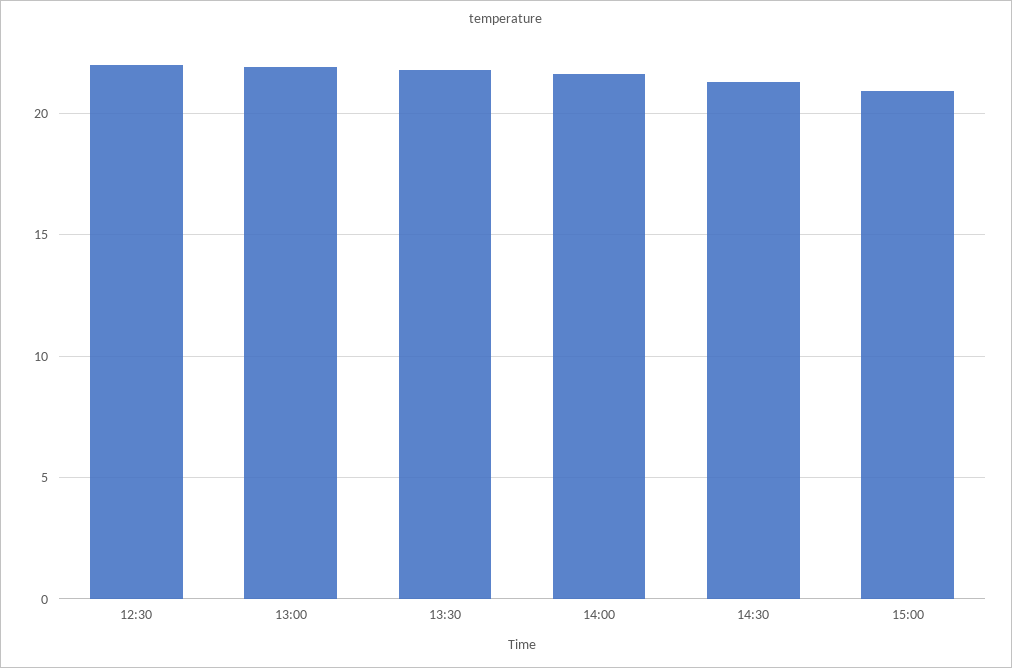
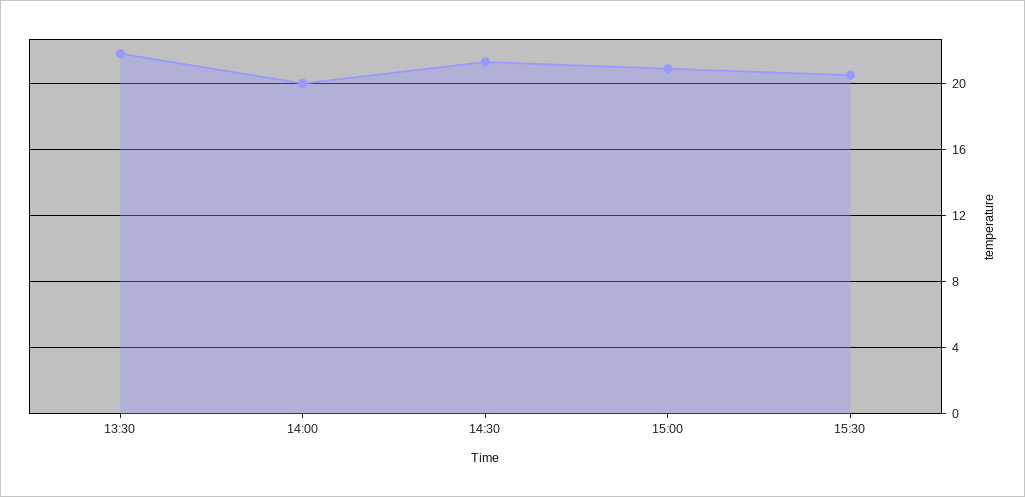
12:30: 22 -> none
13:00: 22 -> none
14:00: 21.5 -> 20
15:30: none -> 20.5

